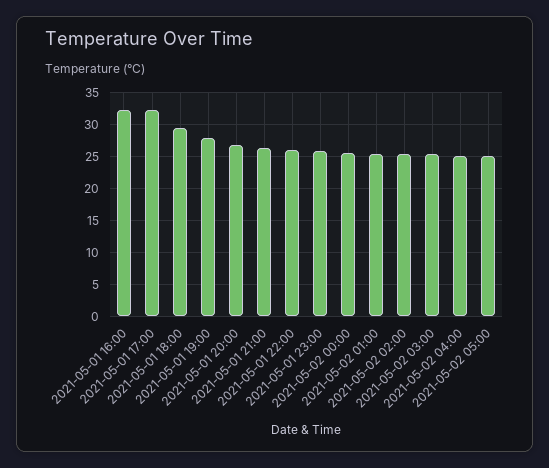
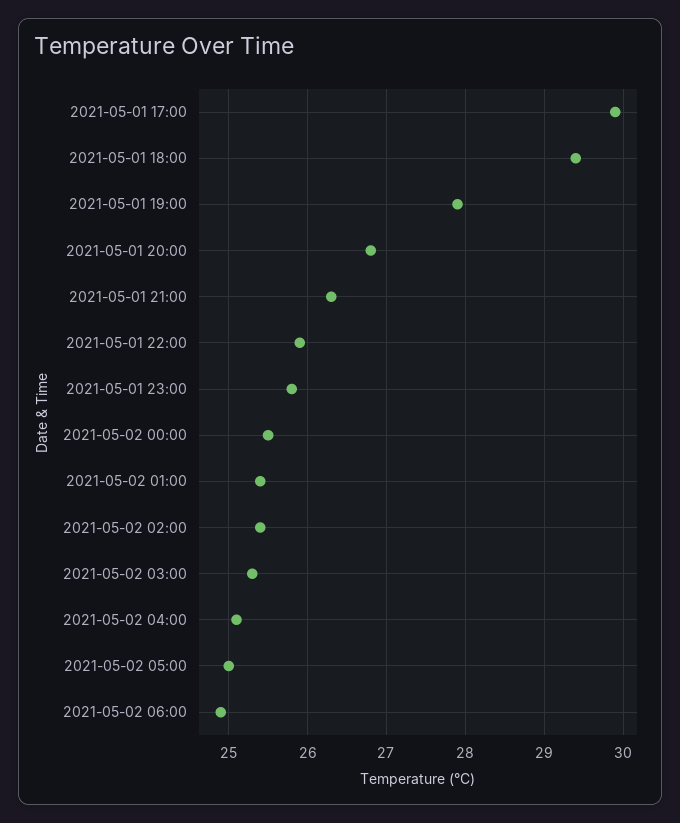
2021-05-01 16:00: 32 -> none
2021-05-01 17:00: 32 -> 29.9
2021-05-02 06:00: none -> 24.9

